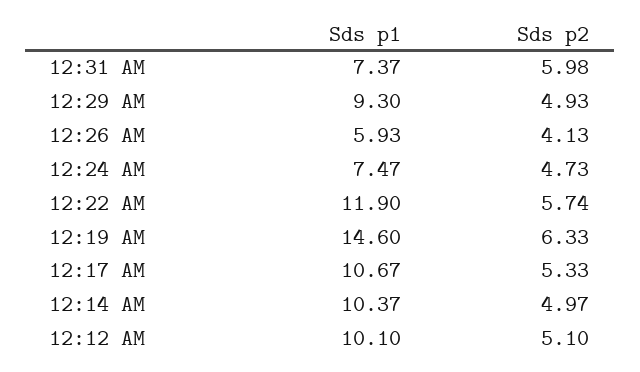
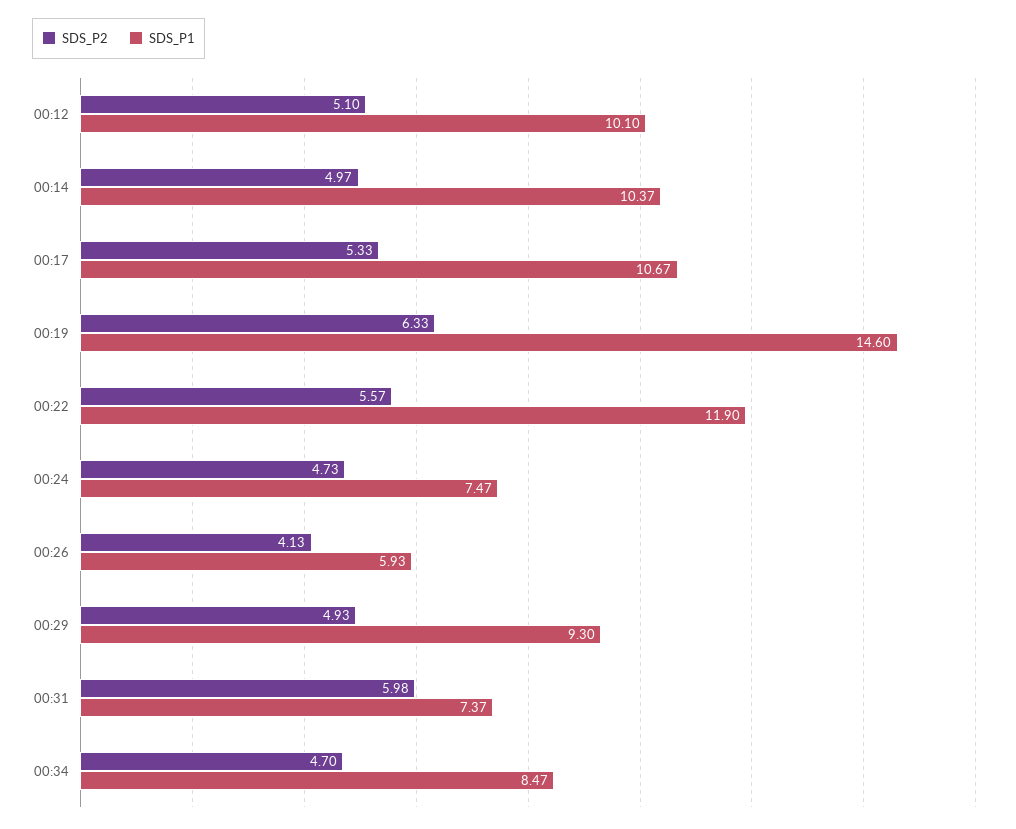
Sds p2, 12:22 AM: 5.74 -> 5.57
Sds p2, 00:34: none -> 4.7
Sds p1, 00:34: none -> 8.47

